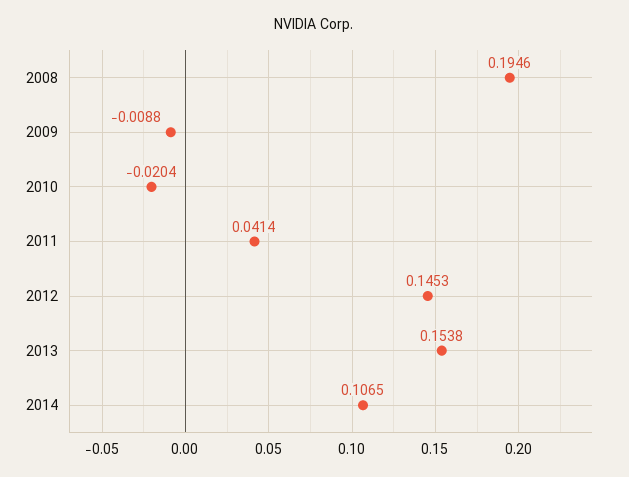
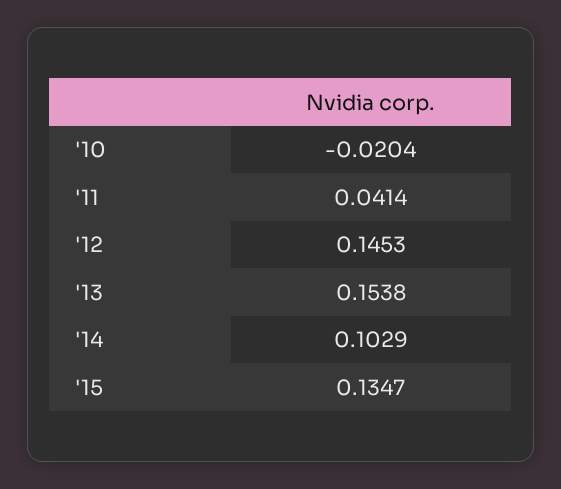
2008: 0.1946 -> none
2009: -0.0088 -> none
2014: 0.1065 -> 0.1029
'15: none -> 0.1347

